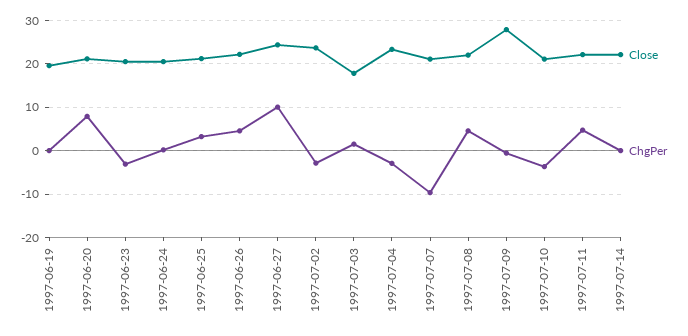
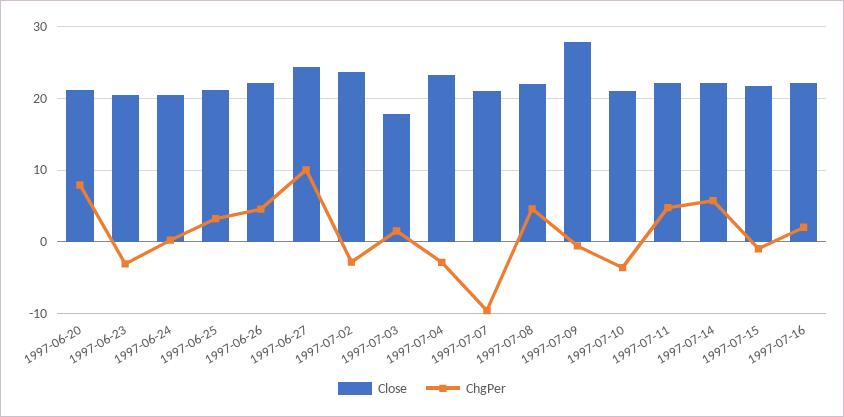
Close, 1997-06-19: 20 -> none
ChgPer, 1997-06-19: 0 -> none
ChgPer, 1997-07-14: 0 -> 6
Close, 1997-07-15: none -> 22
ChgPer, 1997-07-15: none -> -1
Close, 1997-07-16: none -> 22
ChgPer, 1997-07-16: none -> 2

